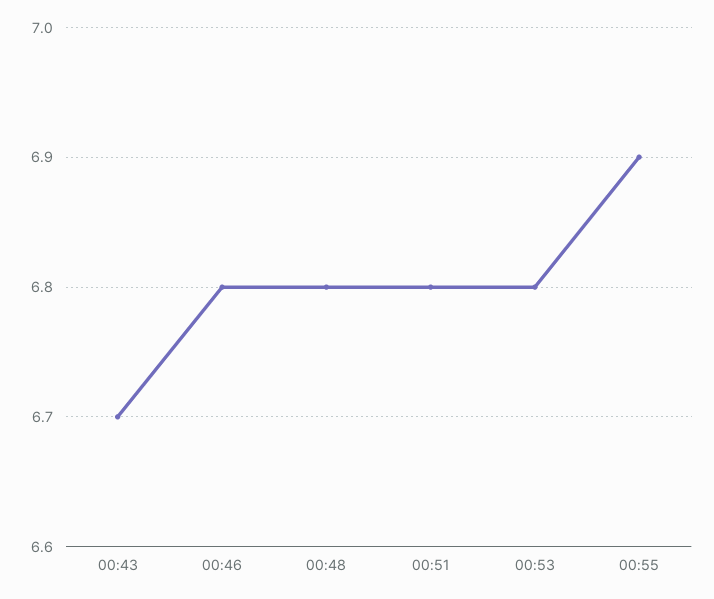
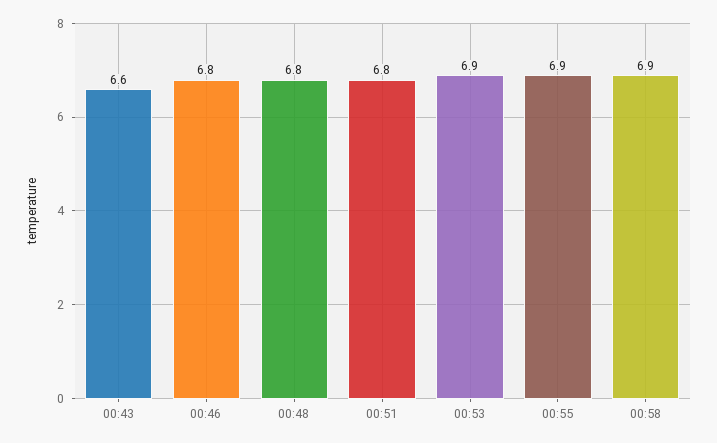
00:43: 6.7 -> 6.6
00:53: 6.8 -> 6.9
00:58: none -> 6.9

